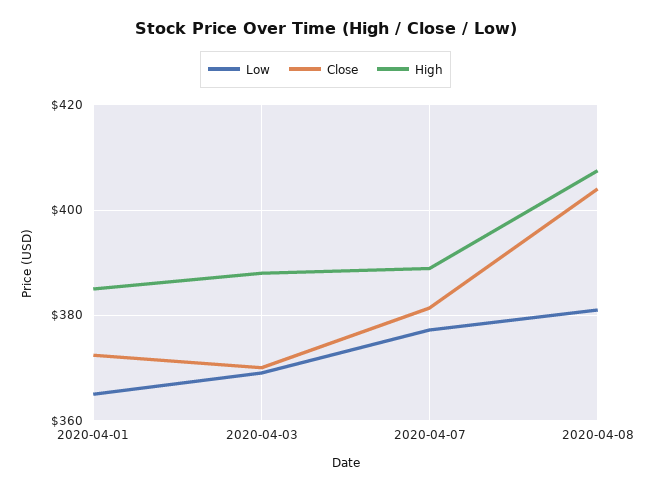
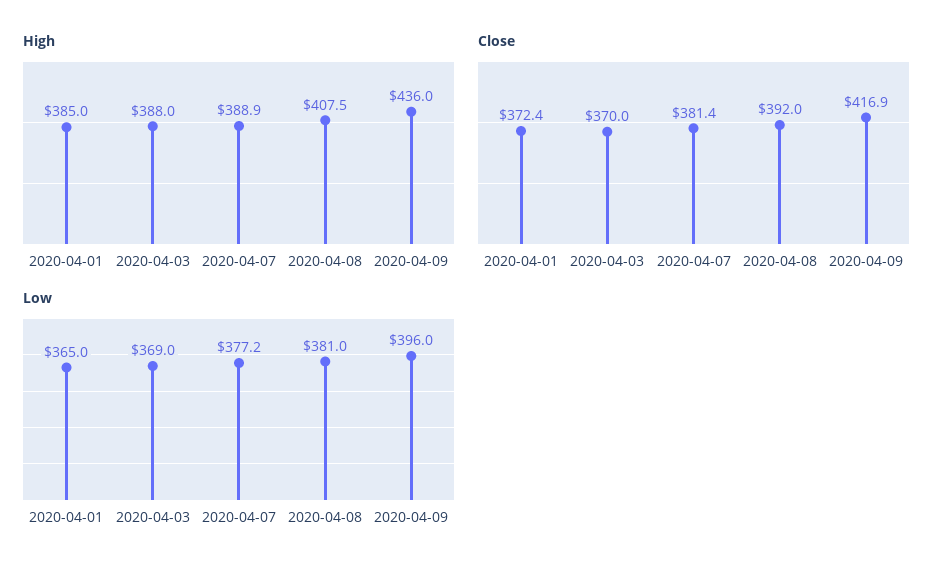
Close, 2020-04-08: 404 -> 392
High, 2020-04-09: none -> 436
Close, 2020-04-09: none -> 416.9
Low, 2020-04-09: none -> 396

